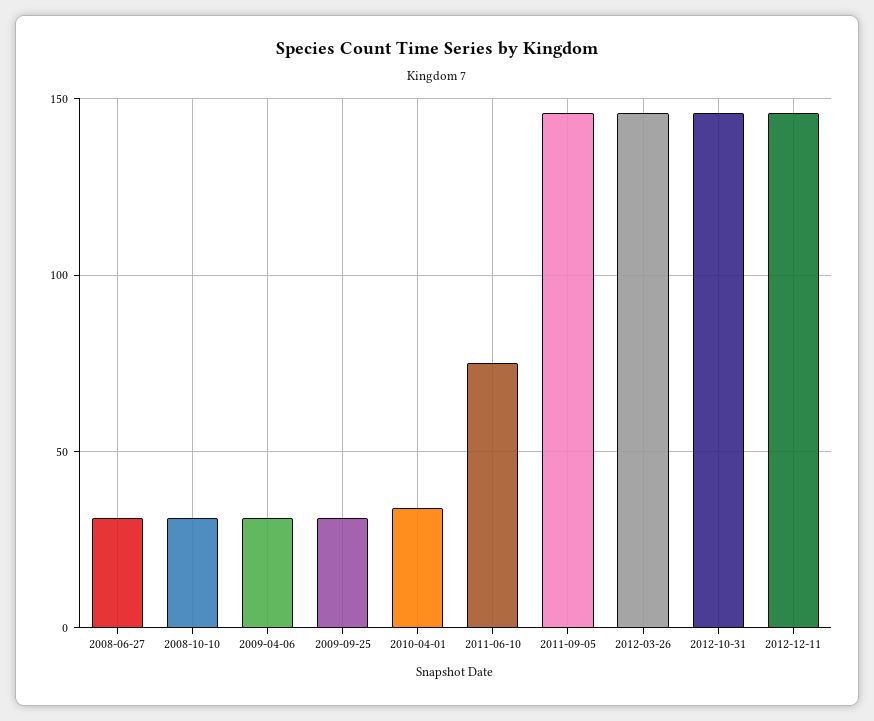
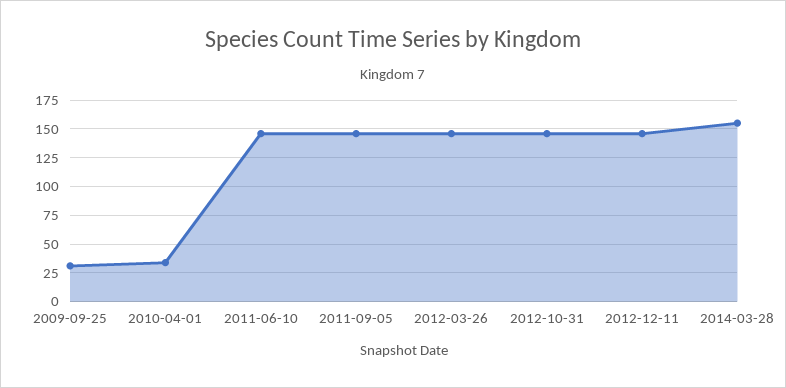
2008-06-27: 30 -> none
2008-10-10: 30 -> none
2009-04-06: 30 -> none
2011-06-10: 75 -> 150
2014-03-28: none -> 150

